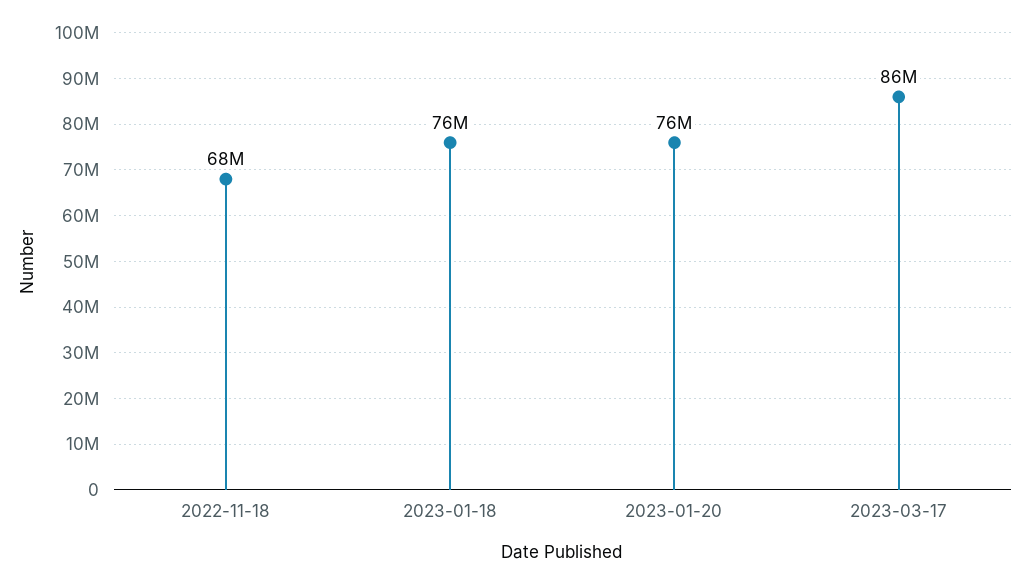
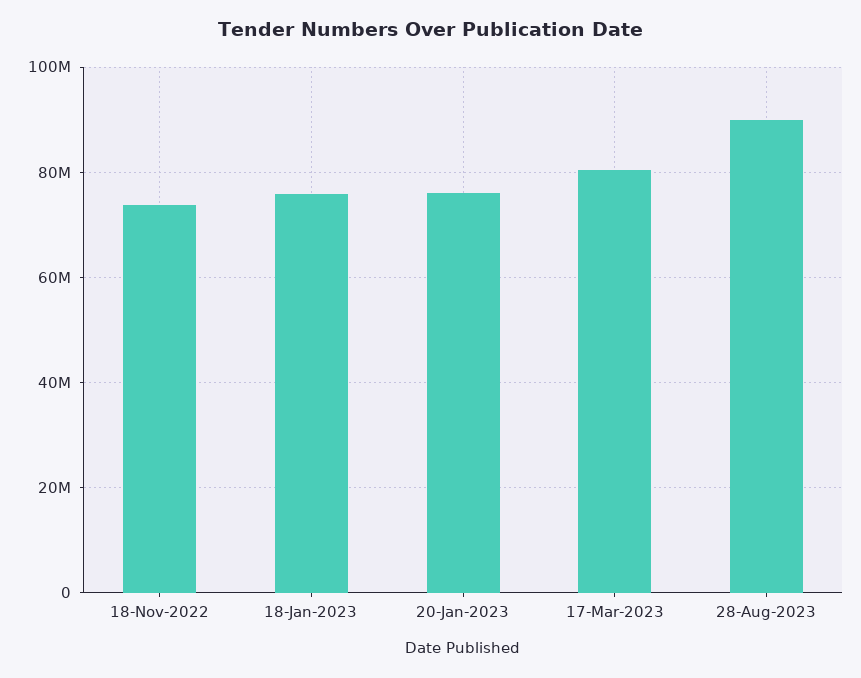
2022-11-18: 68000000 -> 74000000
2023-03-17: 86000000 -> 80000000
28-Aug-2023: none -> 90000000

